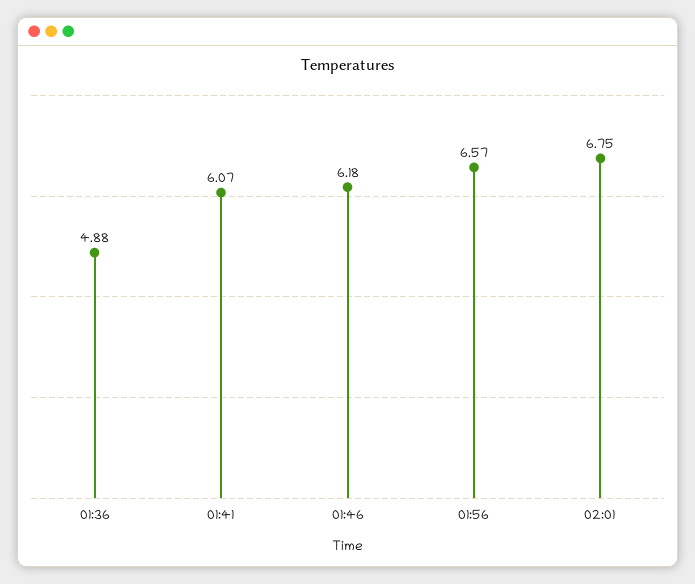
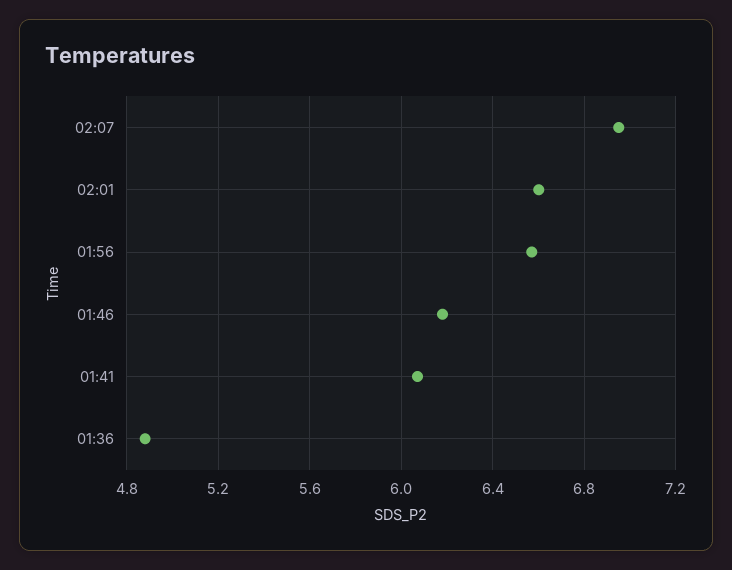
02:01: 6.75 -> 6.6
02:07: none -> 6.95

